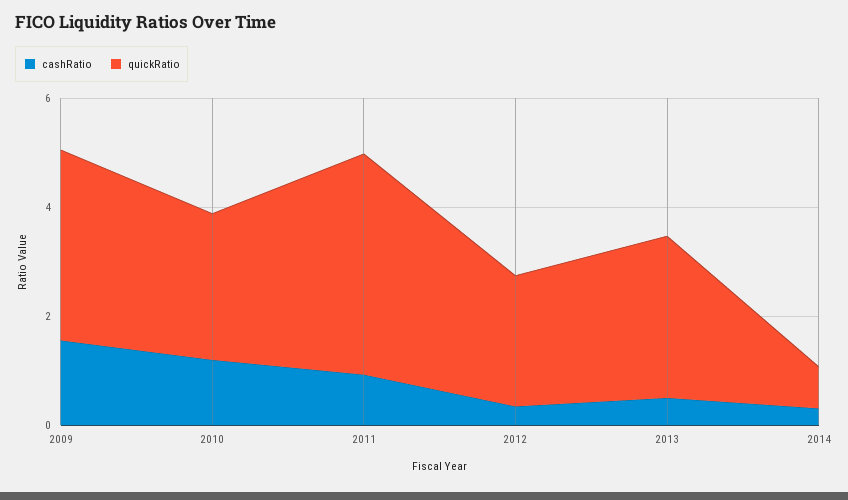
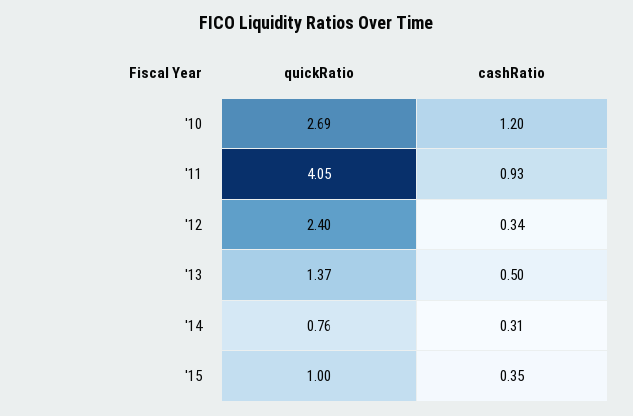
cashRatio, 2009: 1.5 -> none
quickRatio, 2009: 3.5 -> none
quickRatio, 2013: 3 -> 1.37
quickRatio, '15: none -> 1
cashRatio, '15: none -> 0.35

